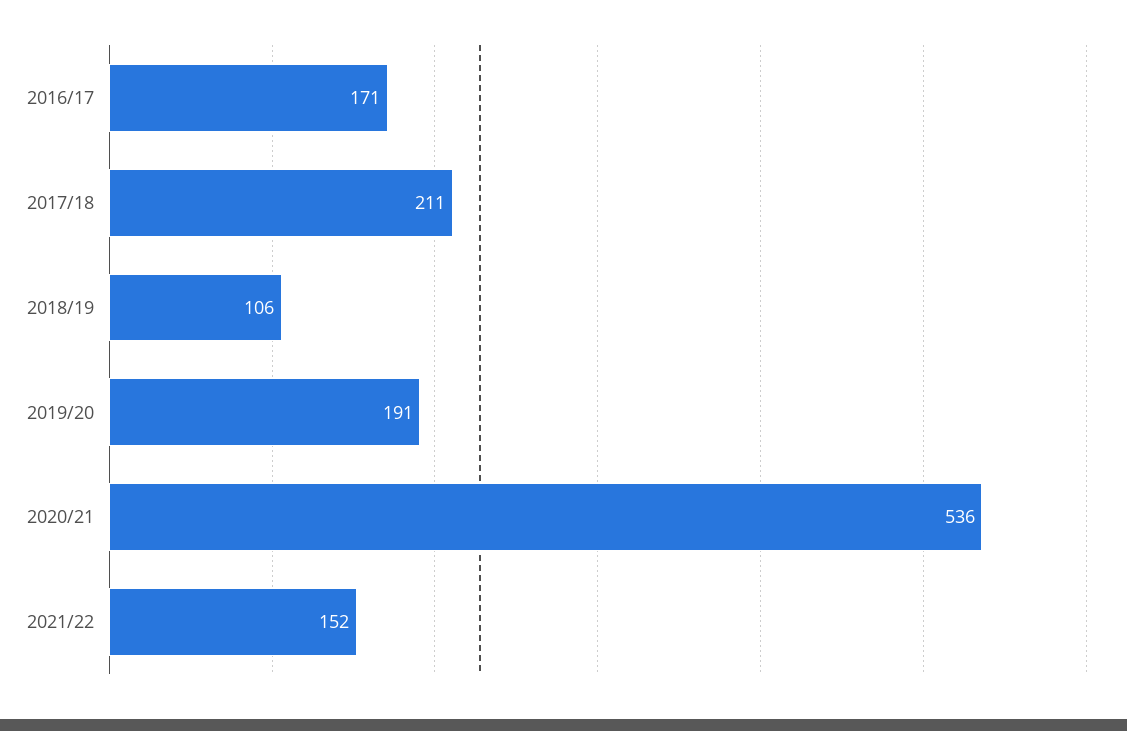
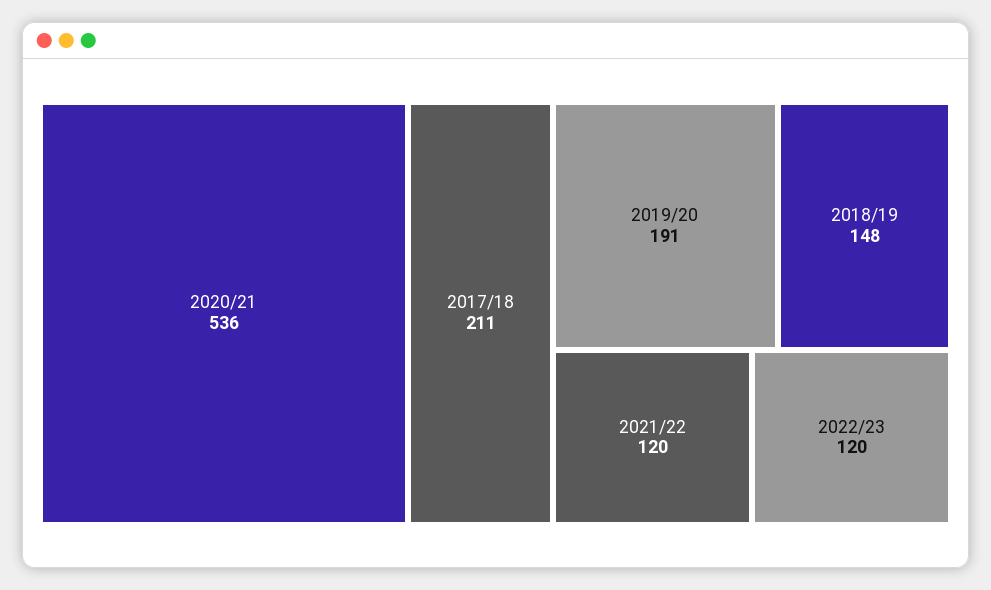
2016/17: 171 -> none
2018/19: 106 -> 148
2021/22: 152 -> 120
2022/23: none -> 120

